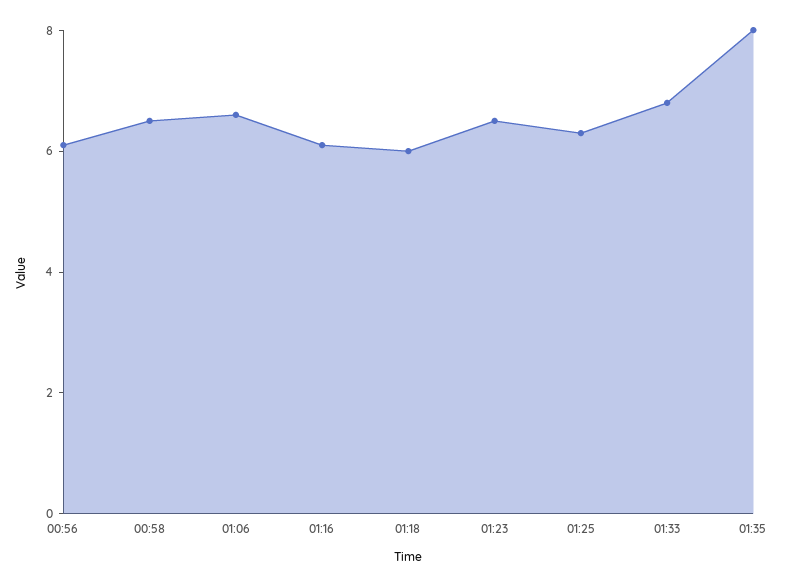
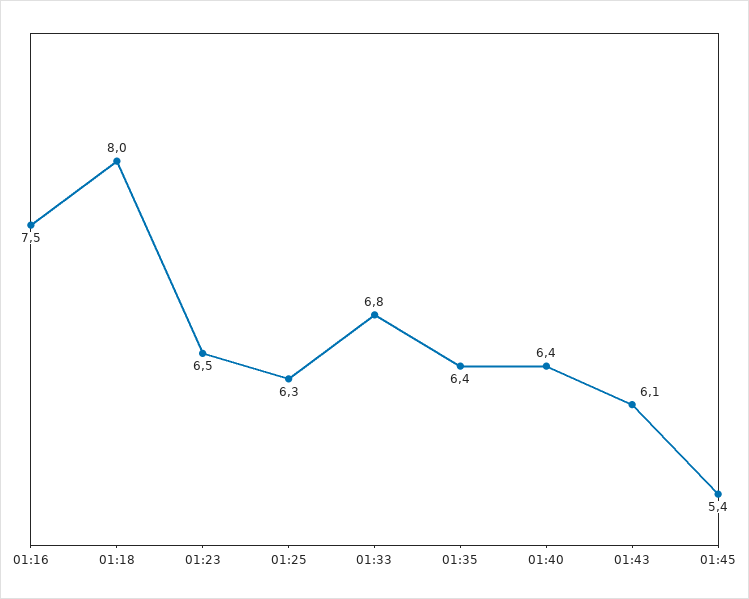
00:56: 6 -> none
00:58: 6.5 -> none
01:06: 6.5 -> none
01:16: 6 -> 7.5
01:18: 6 -> 8
01:35: 8 -> 6.4
01:40: none -> 6.4
01:43: none -> 6.1
01:45: none -> 5.4

